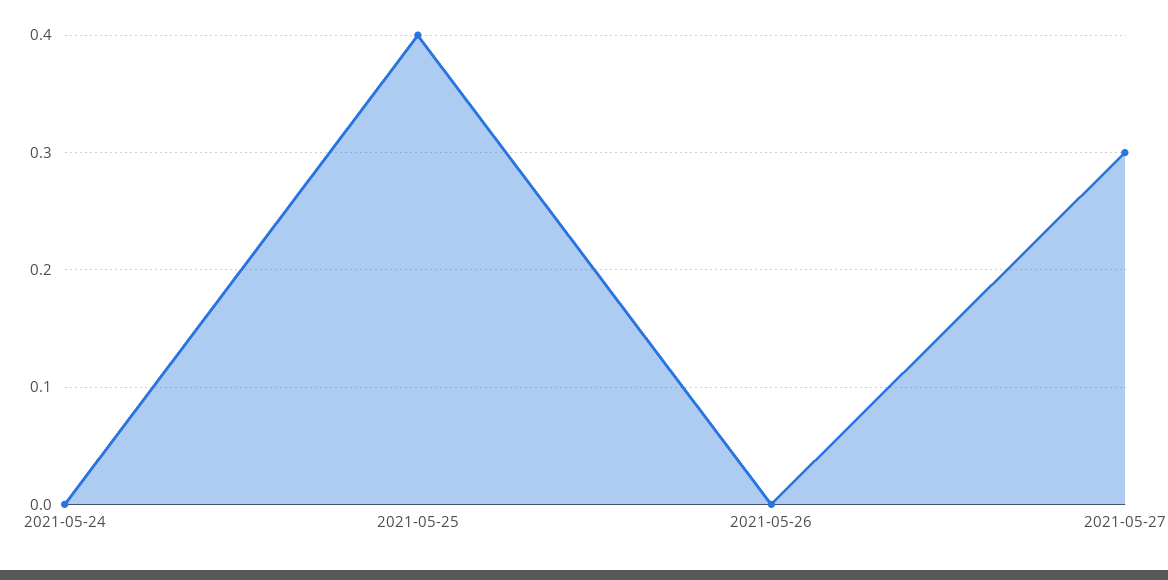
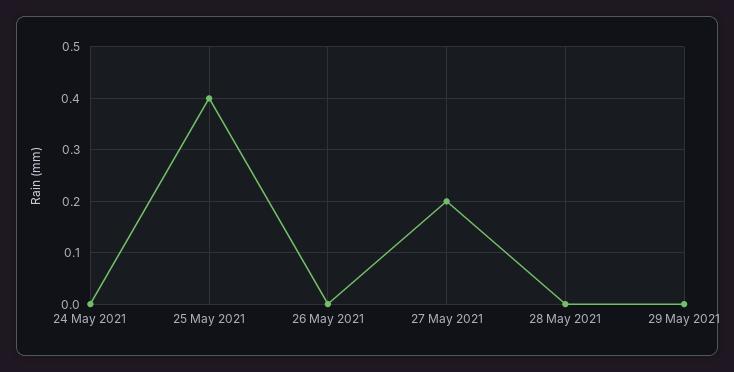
2021-05-27: 0.3 -> 0.2
28 May 2021: none -> 0
29 May 2021: none -> 0

